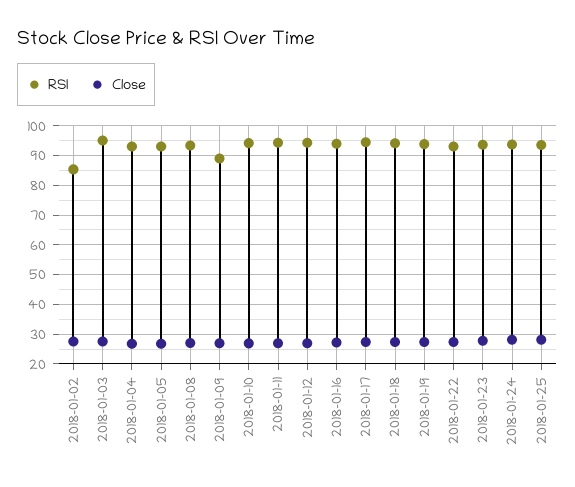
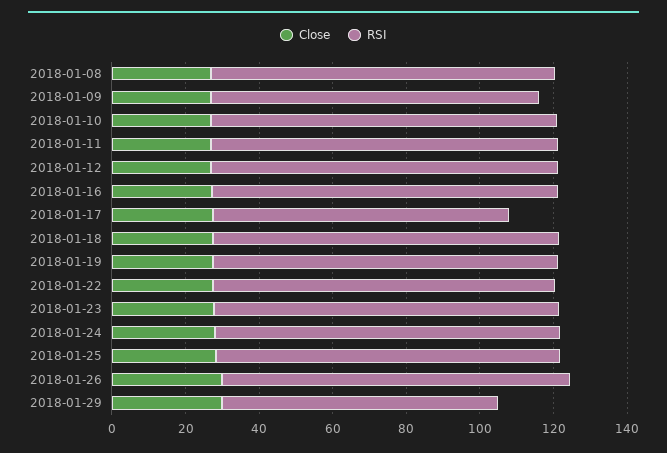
RSI, 2018-01-02: 85 -> none
Close, 2018-01-02: 27.5 -> none
RSI, 2018-01-03: 95 -> none
Close, 2018-01-03: 27.5 -> none
RSI, 2018-01-04: 92.5 -> none
Close, 2018-01-04: 27.5 -> none
RSI, 2018-01-05: 92.5 -> none
Close, 2018-01-05: 27.5 -> none
RSI, 2018-01-17: 95 -> 80
Close, 2018-01-26: none -> 30
RSI, 2018-01-26: none -> 95
Close, 2018-01-29: none -> 30
RSI, 2018-01-29: none -> 75

